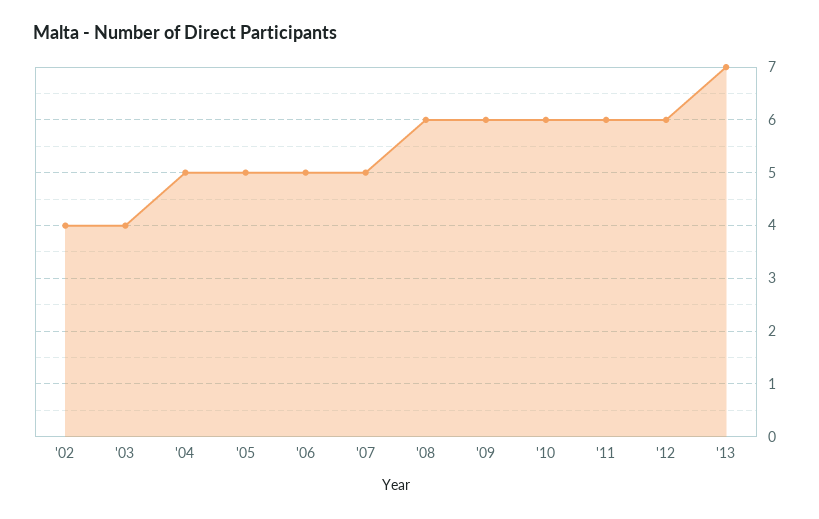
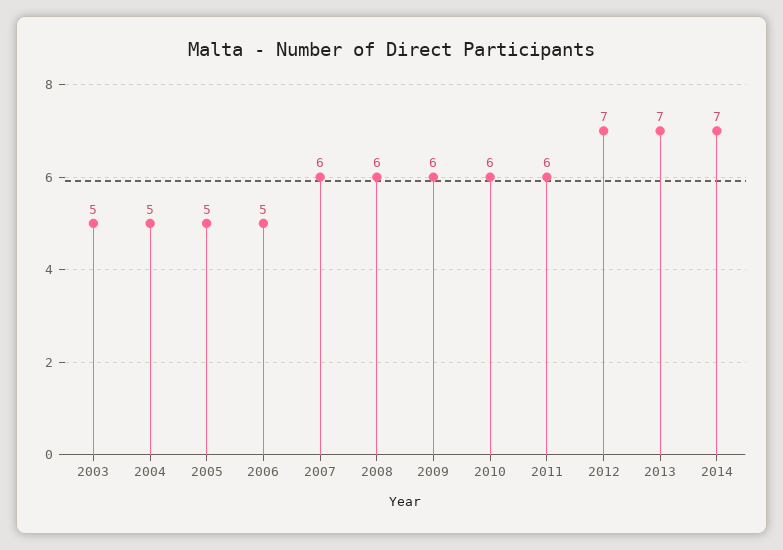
'02: 4 -> none
'03: 4 -> 5
'07: 5 -> 6
'12: 6 -> 7
2014: none -> 7

